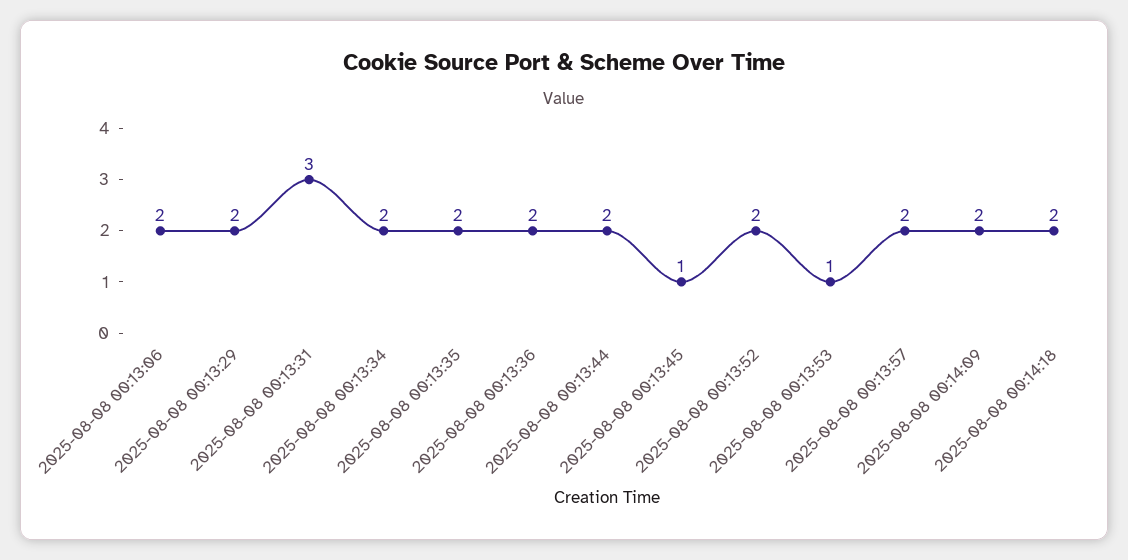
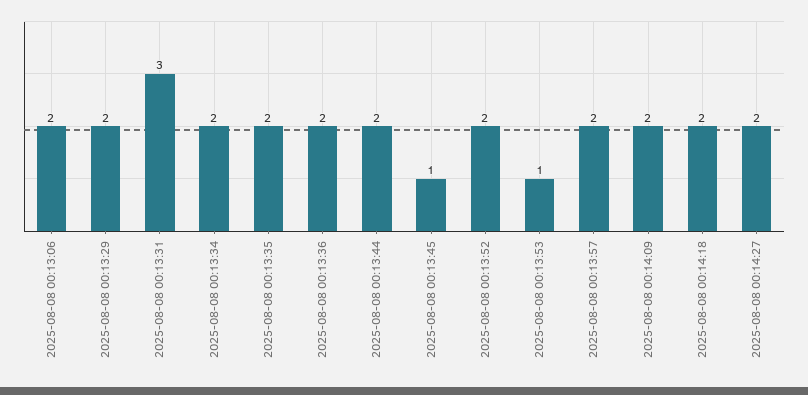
2025-08-08 00:14:27: none -> 2

